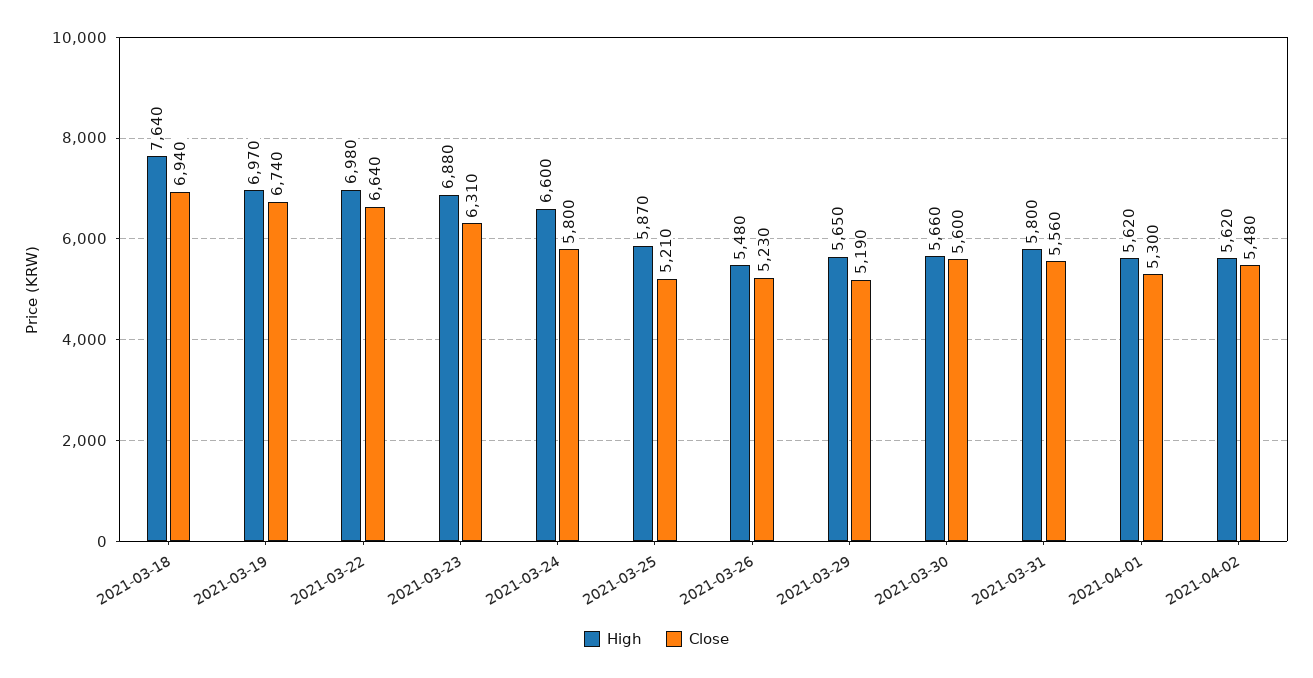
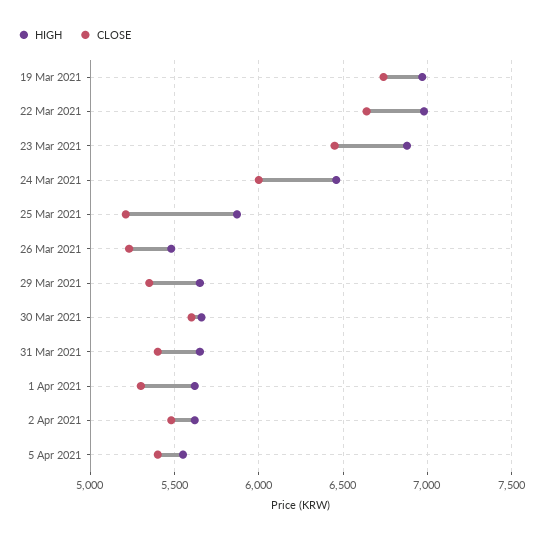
High, 2021-03-18: 7640 -> none
Close, 2021-03-18: 6940 -> none
Close, 2021-03-23: 6310 -> 6450
High, 2021-03-24: 6600 -> 6450
Close, 2021-03-24: 5800 -> 6000
Close, 2021-03-29: 5190 -> 5350
High, 2021-03-31: 5800 -> 5650
Close, 2021-03-31: 5560 -> 5400
High, 5 Apr 2021: none -> 5550
Close, 5 Apr 2021: none -> 5400

